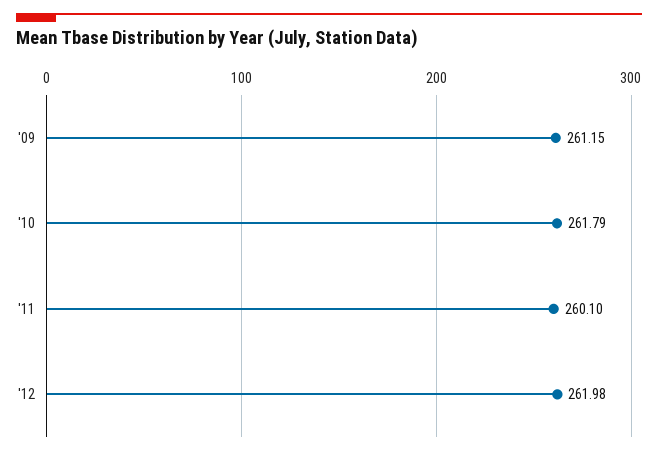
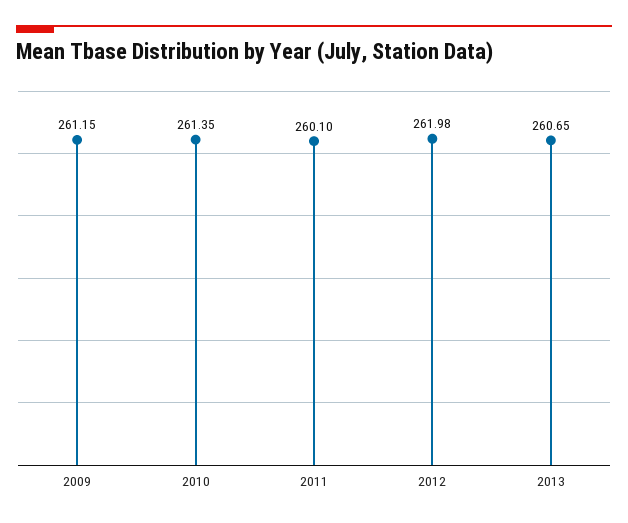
'10: 261.79 -> 261.35
2013: none -> 260.65

